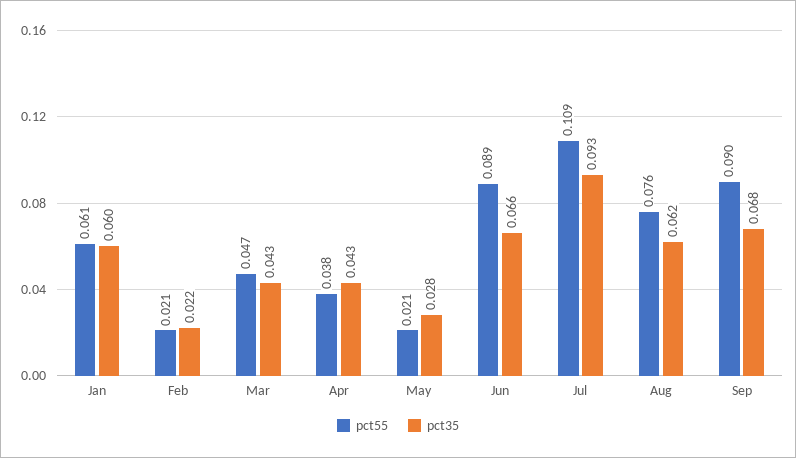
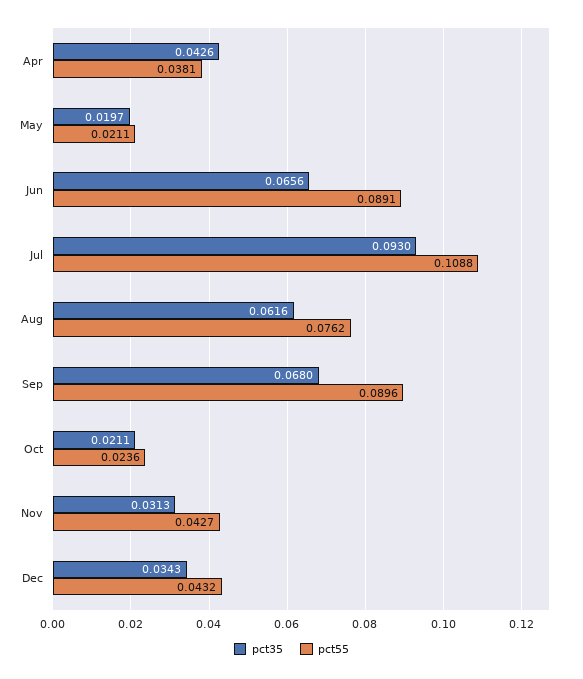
pct55, Jan: 0.061 -> none
pct35, Jan: 0.06 -> none
pct55, Feb: 0.021 -> none
pct35, Feb: 0.022 -> none
pct55, Mar: 0.047 -> none
pct35, Mar: 0.043 -> none
pct35, May: 0.028 -> 0.0197
pct35, Oct: none -> 0.0211
pct55, Oct: none -> 0.0236
pct35, Nov: none -> 0.0313
pct55, Nov: none -> 0.0427
pct35, Dec: none -> 0.0343
pct55, Dec: none -> 0.0432

